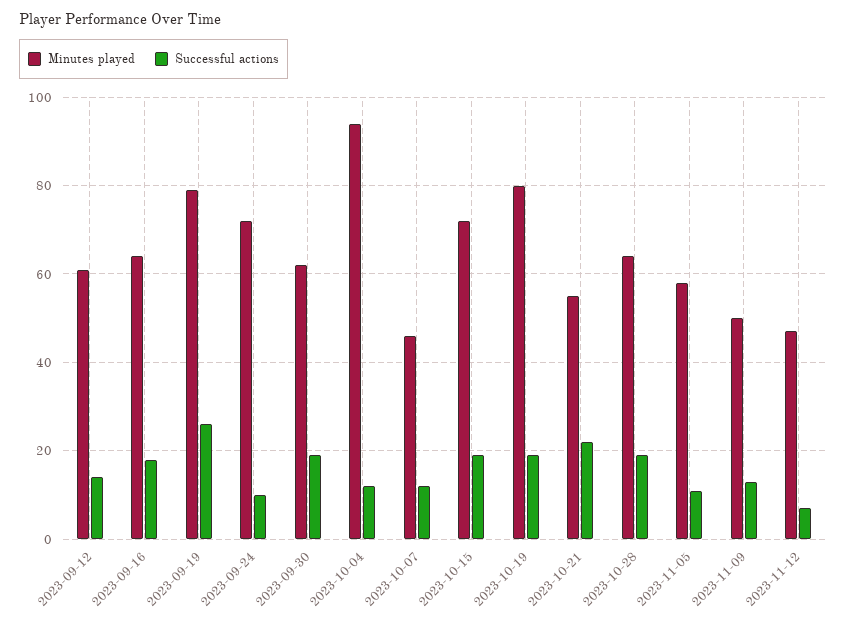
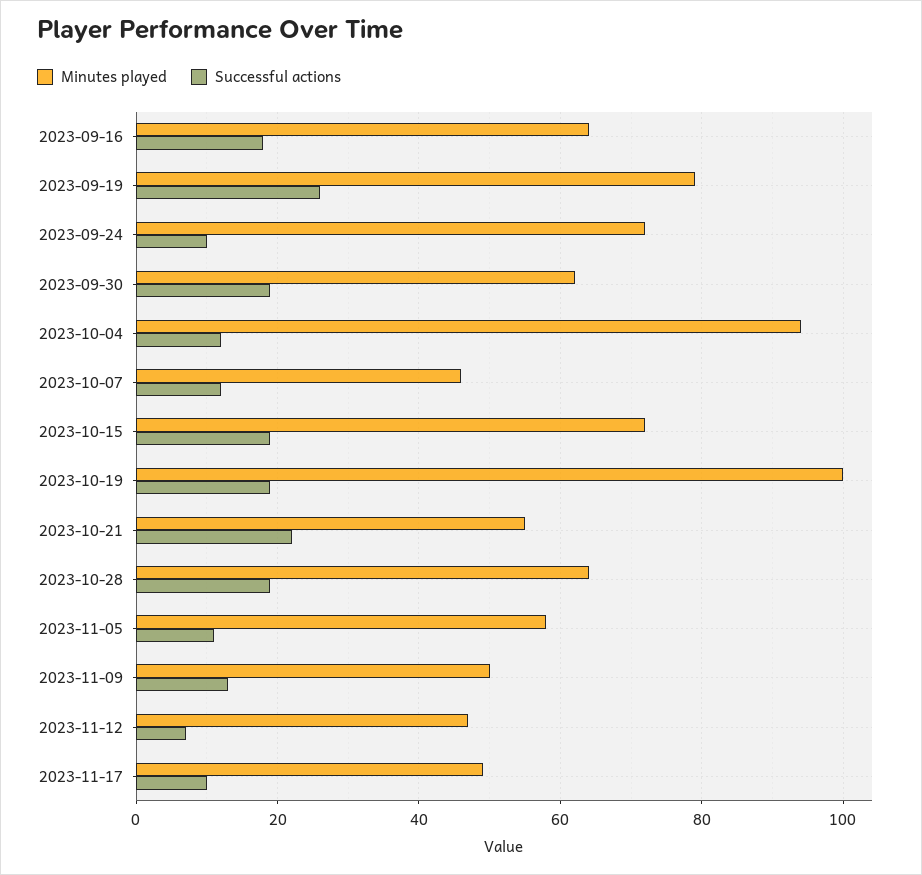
Minutes played, 2023-09-12: 60 -> none
Successful actions, 2023-09-12: 15 -> none
Minutes played, 2023-10-19: 80 -> 100
Minutes played, 2023-11-17: none -> 50
Successful actions, 2023-11-17: none -> 10

